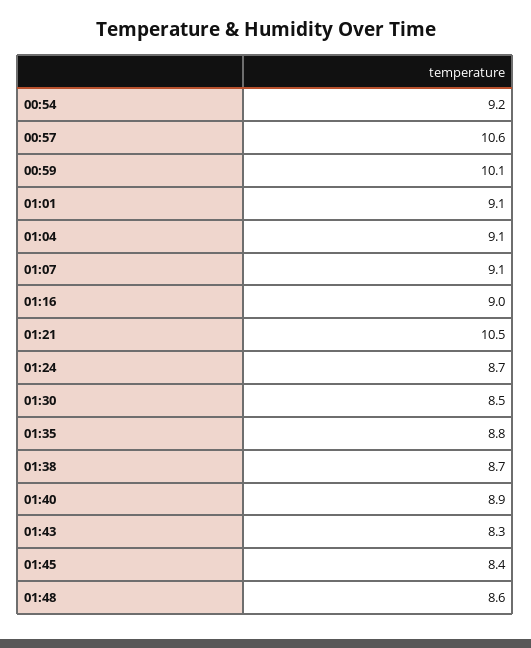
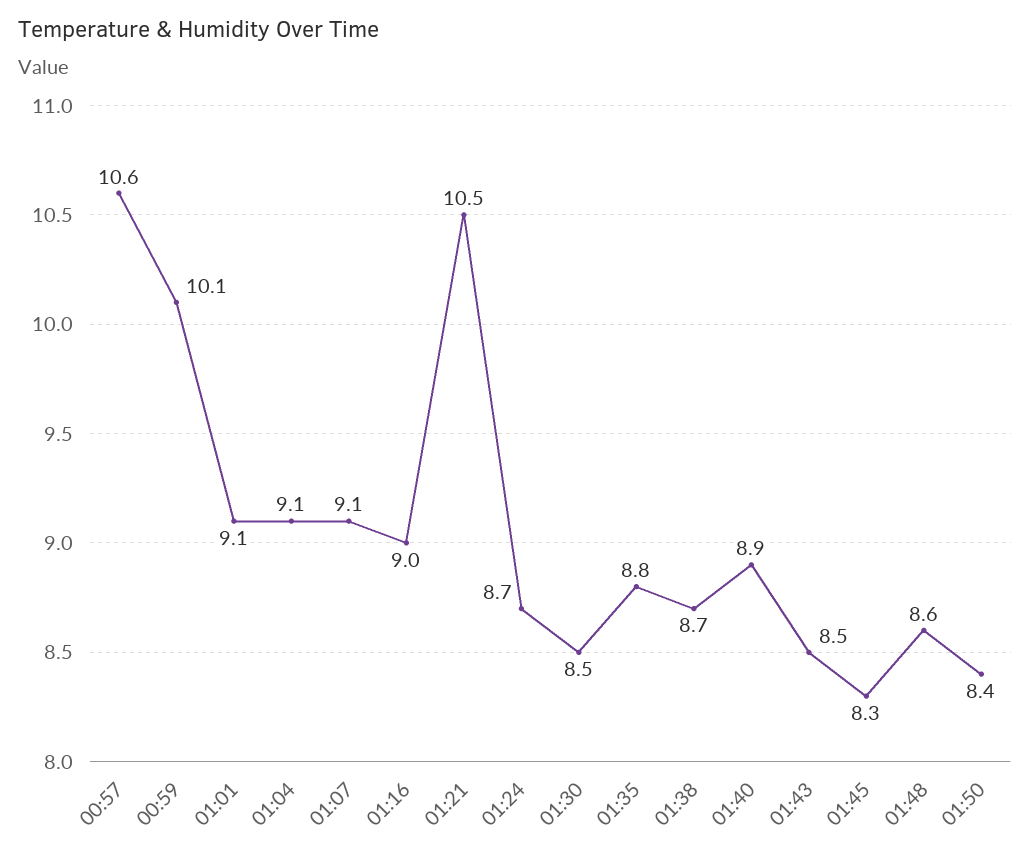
00:54: 9.2 -> none
01:43: 8.3 -> 8.5
01:45: 8.4 -> 8.3
01:50: none -> 8.4

